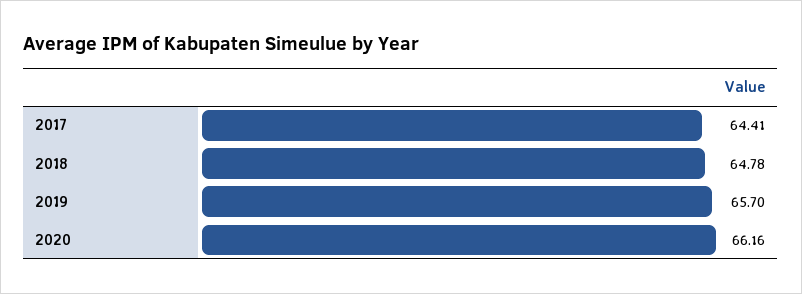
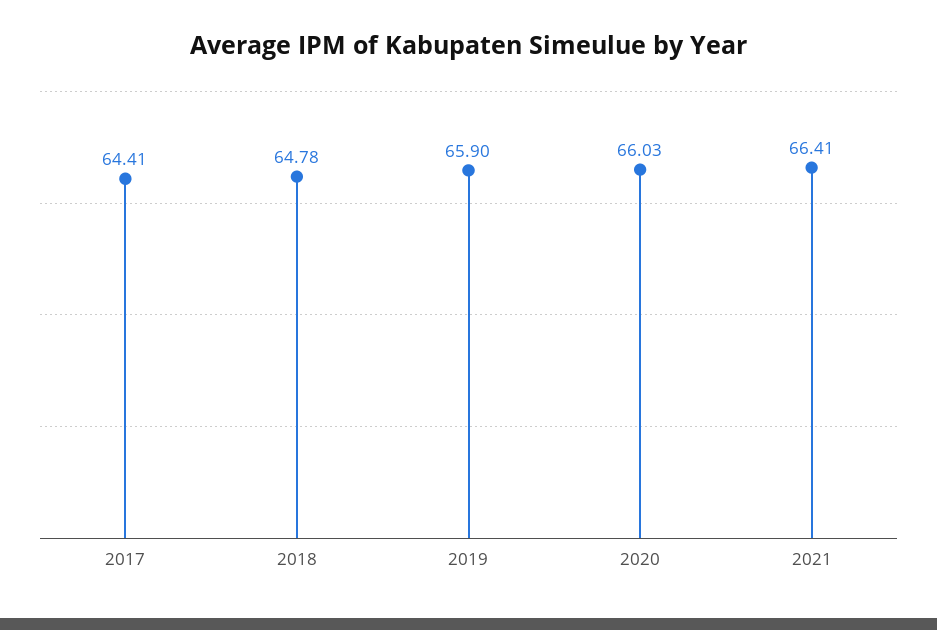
2019: 65.7 -> 65.9
2020: 66.16 -> 66.03
2021: none -> 66.41

